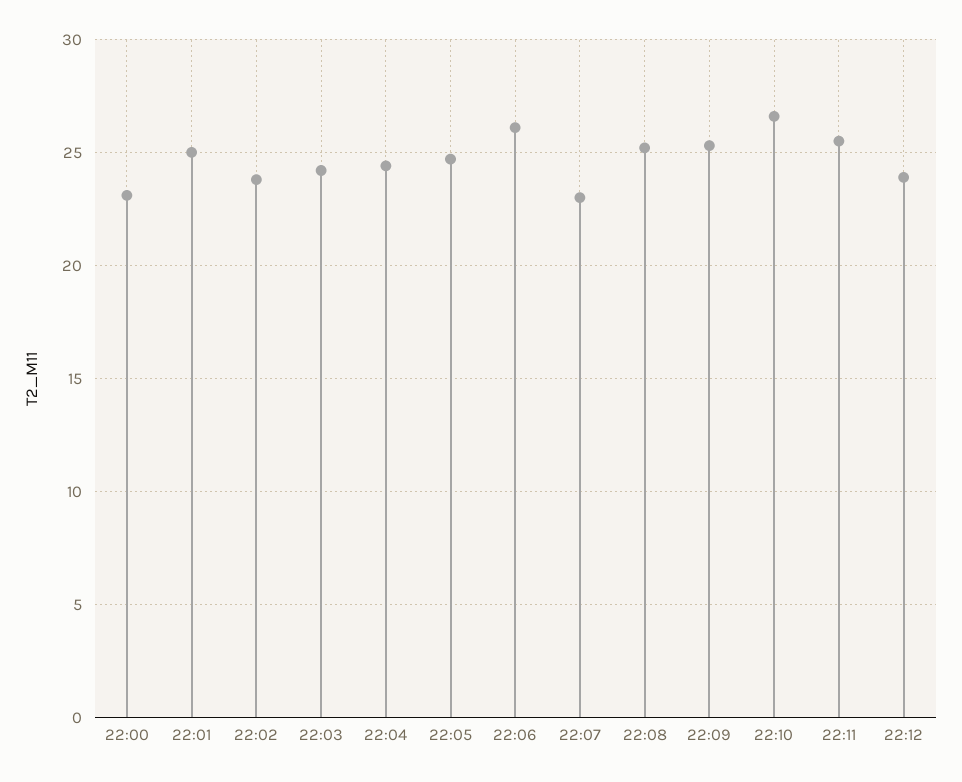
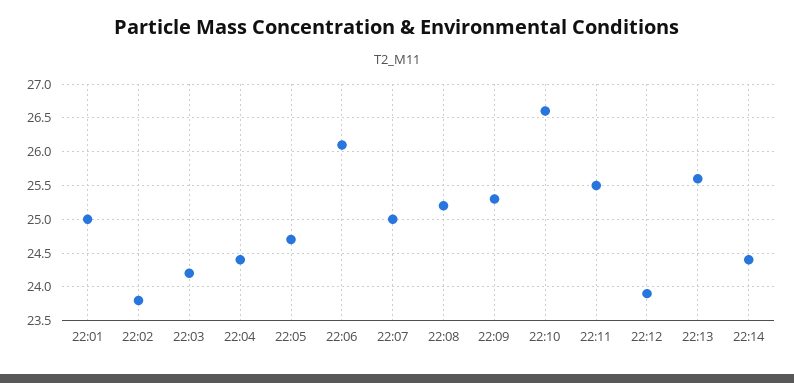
22:00: 23 -> none
22:07: 23 -> 25
22:13: none -> 25.6
22:14: none -> 24.4

